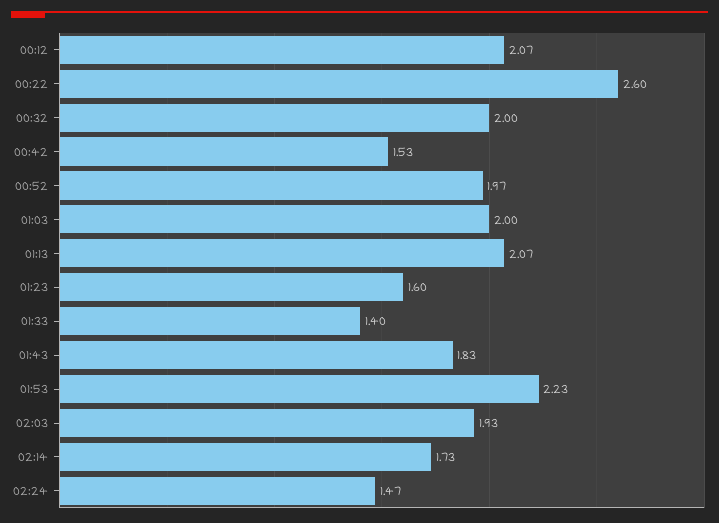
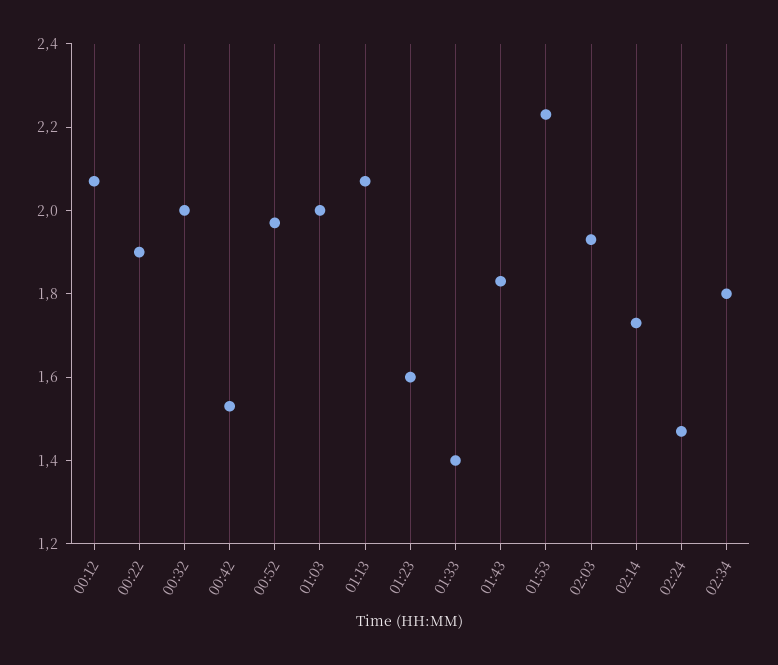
00:22: 2.6 -> 1.9
02:34: none -> 1.8

